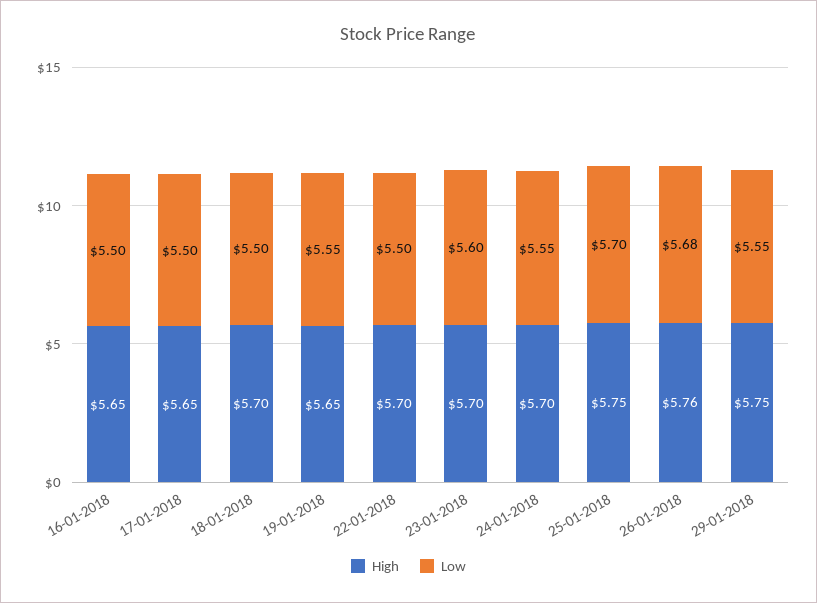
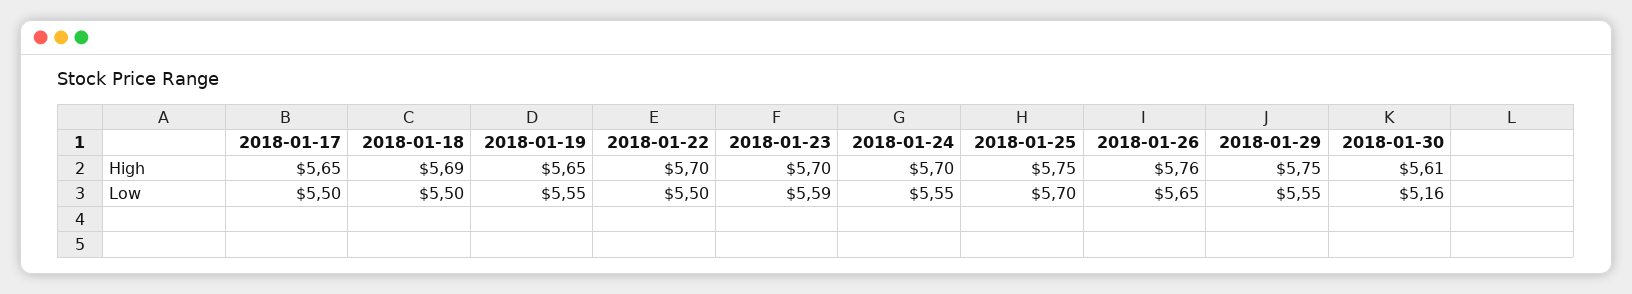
High, 16-01-2018: 5.65 -> none
Low, 16-01-2018: 5.5 -> none
High, 18-01-2018: 5.7 -> 5.69
Low, 23-01-2018: 5.6 -> 5.59
Low, 26-01-2018: 5.68 -> 5.65
High, 2018-01-30: none -> 5.61
Low, 2018-01-30: none -> 5.16

